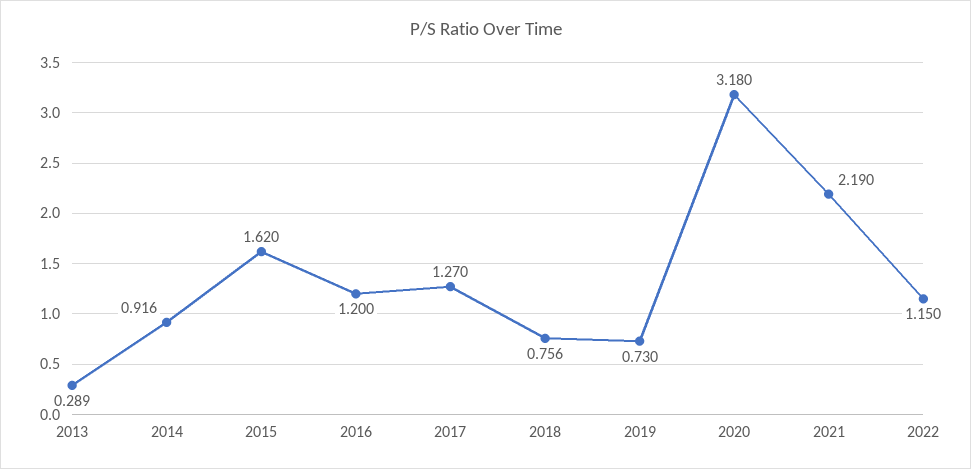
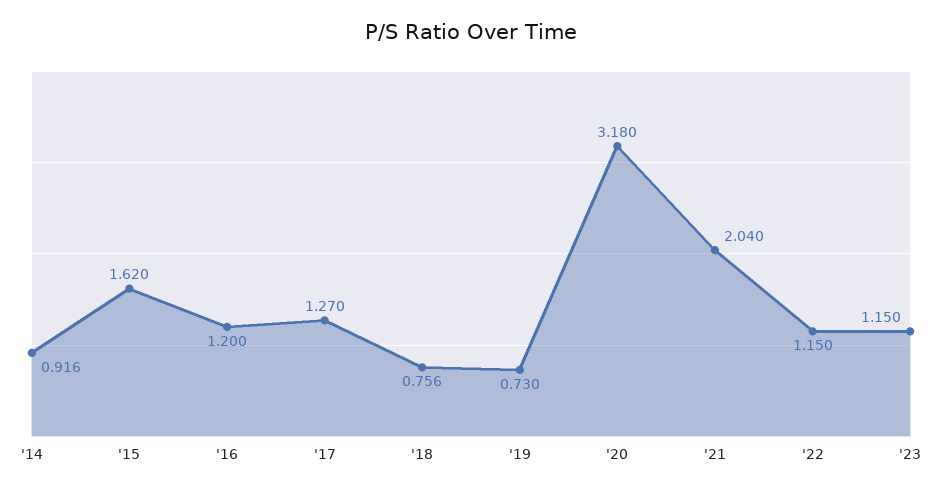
2013: 0.289 -> none
2021: 2.19 -> 2.04
'23: none -> 1.15

